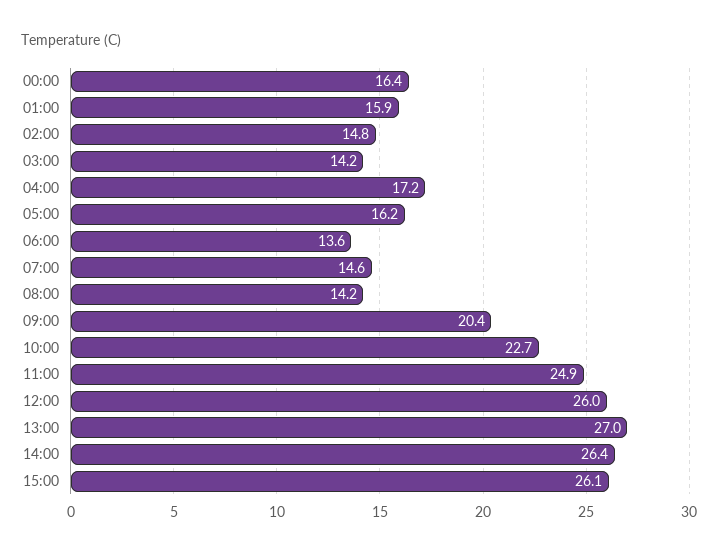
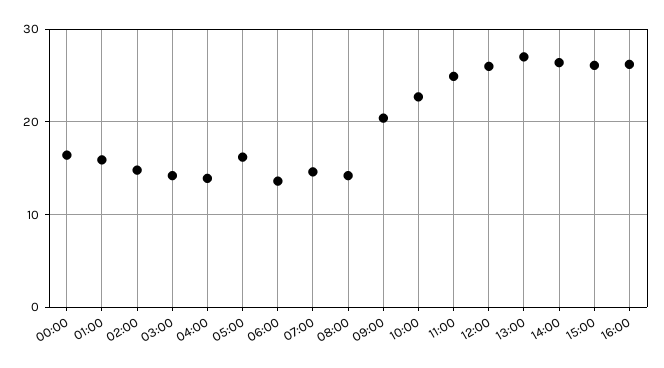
04:00: 17.2 -> 14
16:00: none -> 26

